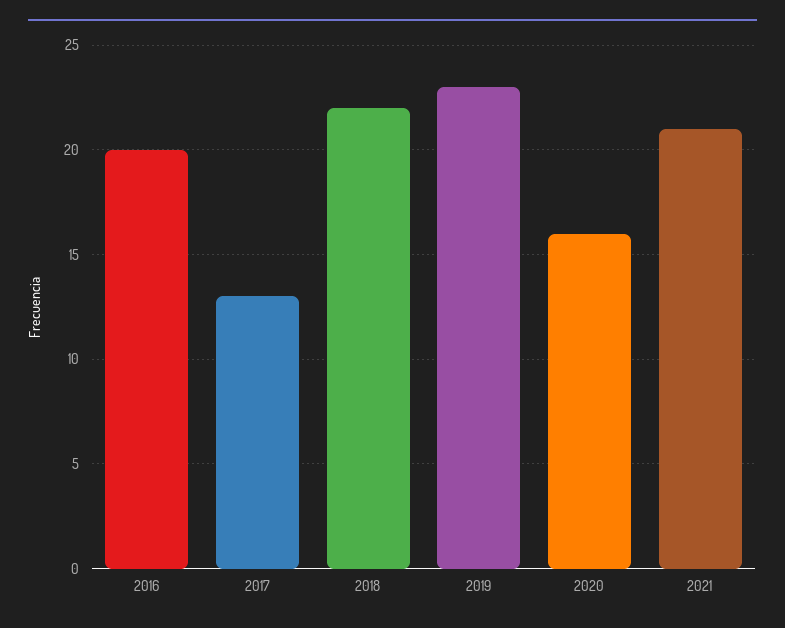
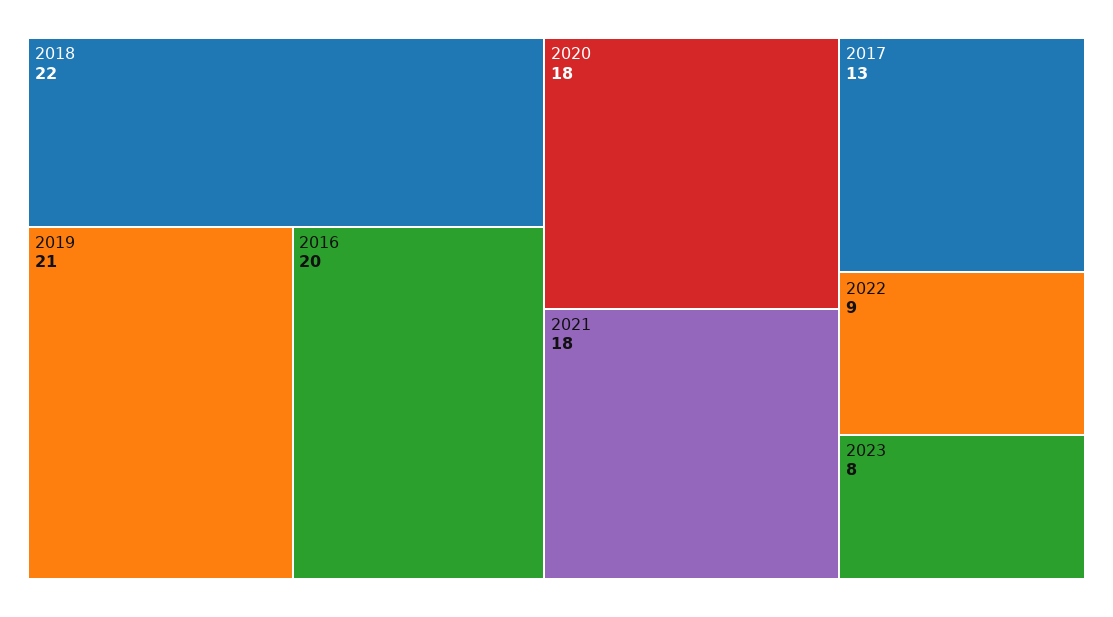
2019: 23 -> 21
2020: 16 -> 18
2021: 21 -> 18
2022: none -> 9
2023: none -> 8

